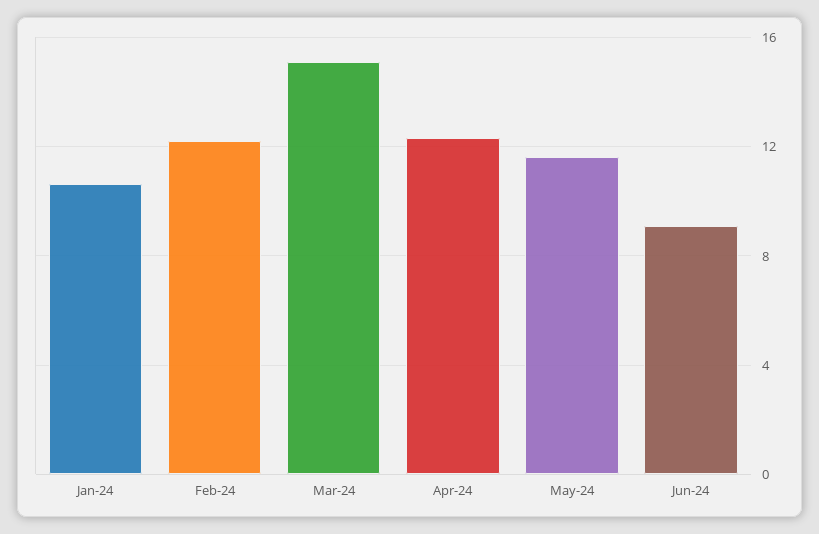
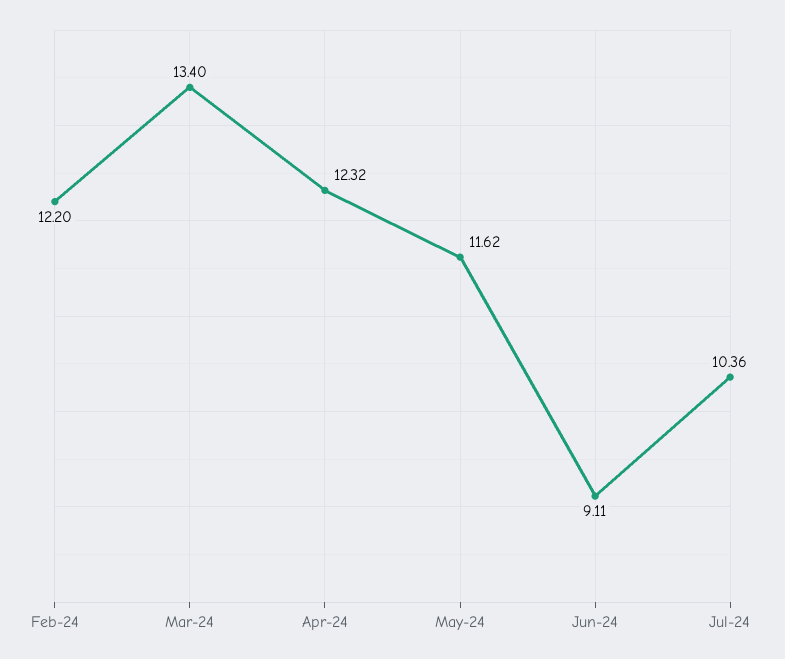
Jan-24: 10.5 -> none
Mar-24: 15 -> 13.4
Jul-24: none -> 10.36

